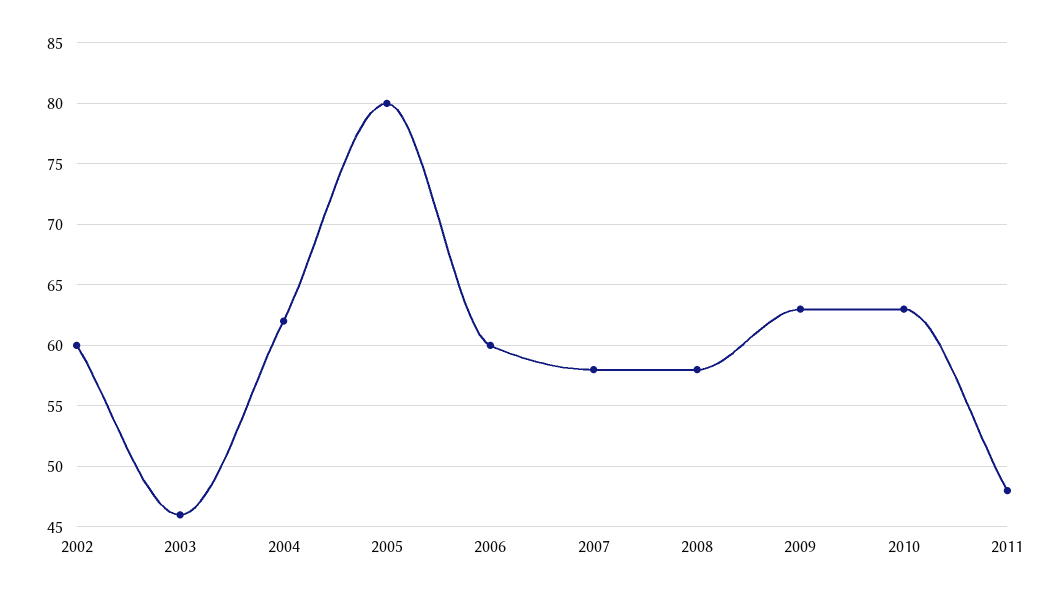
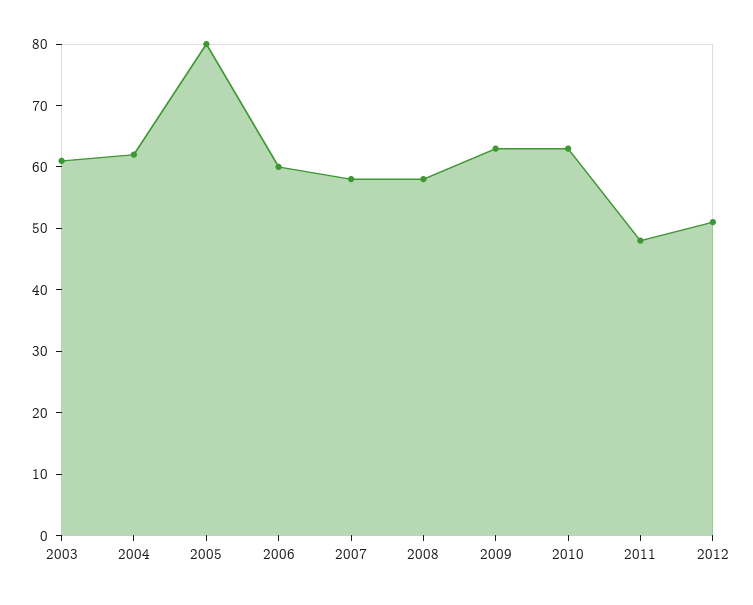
2002: 60 -> none
2003: 46 -> 60
2012: none -> 50

